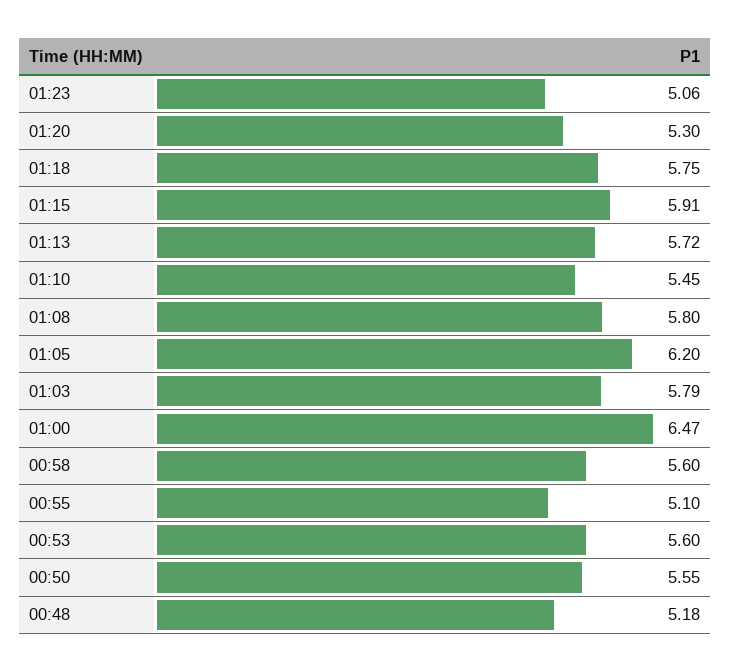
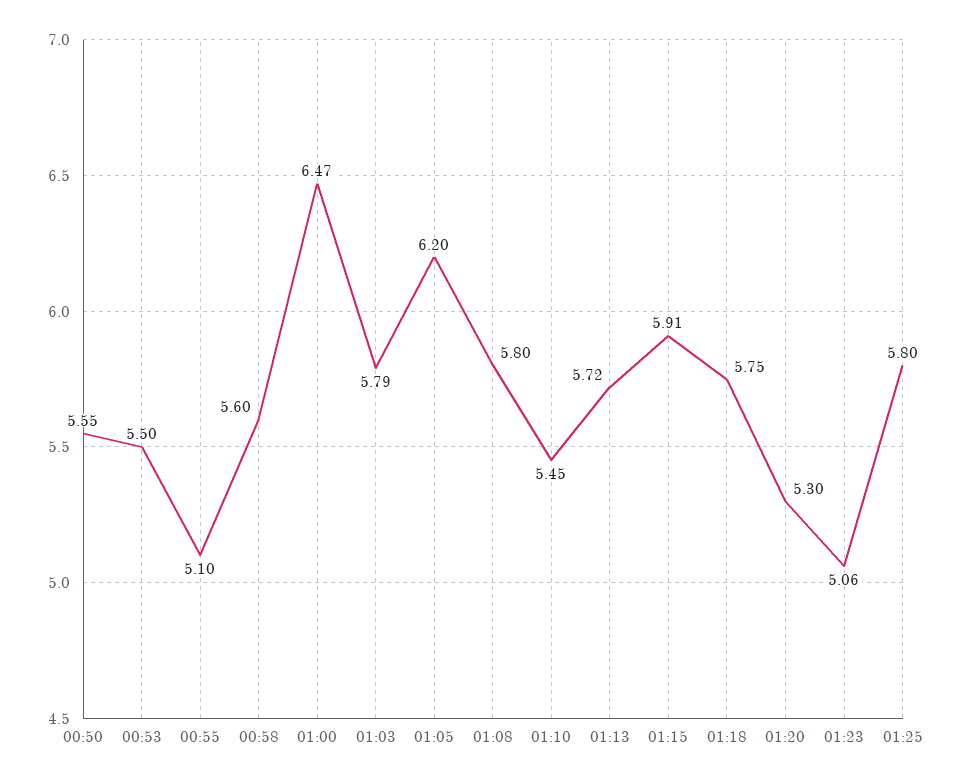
00:53: 5.6 -> 5.5
00:48: 5.18 -> none
01:25: none -> 5.8

